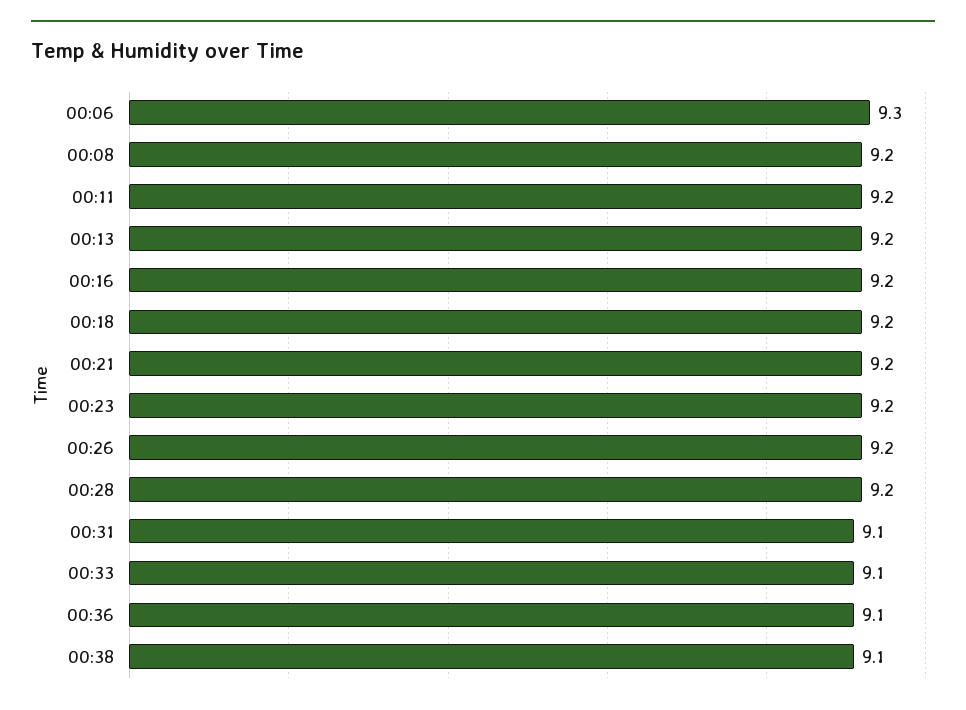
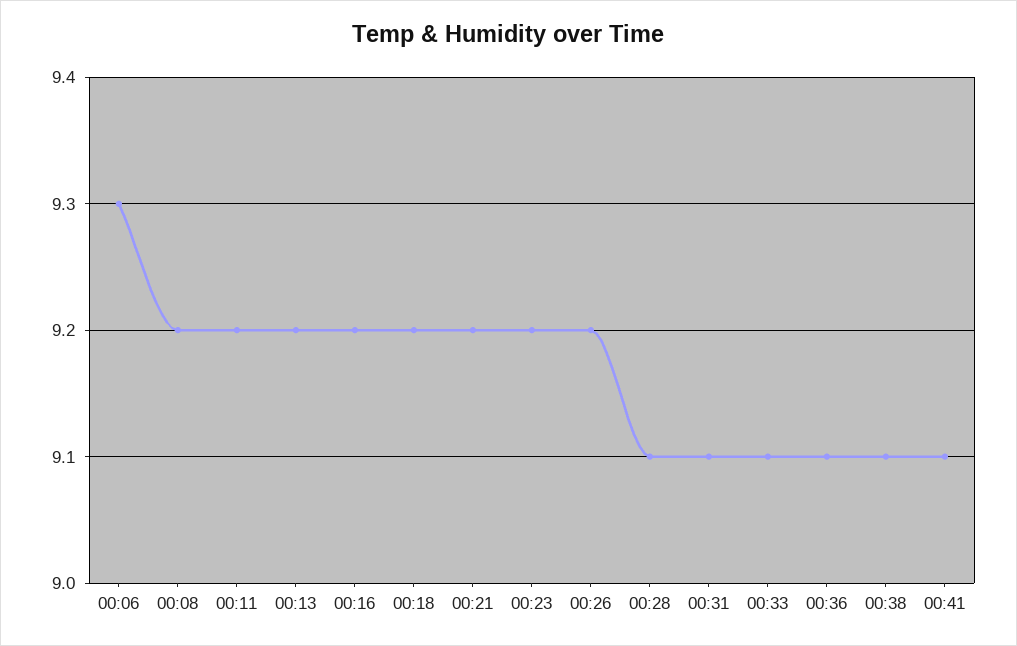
00:28: 9.2 -> 9.1
00:41: none -> 9.1

